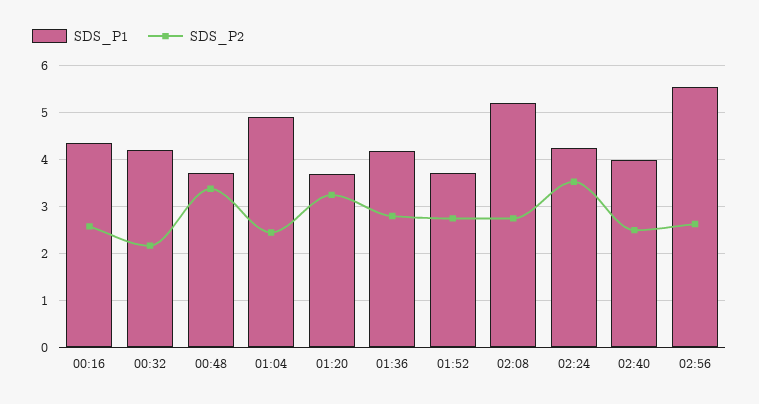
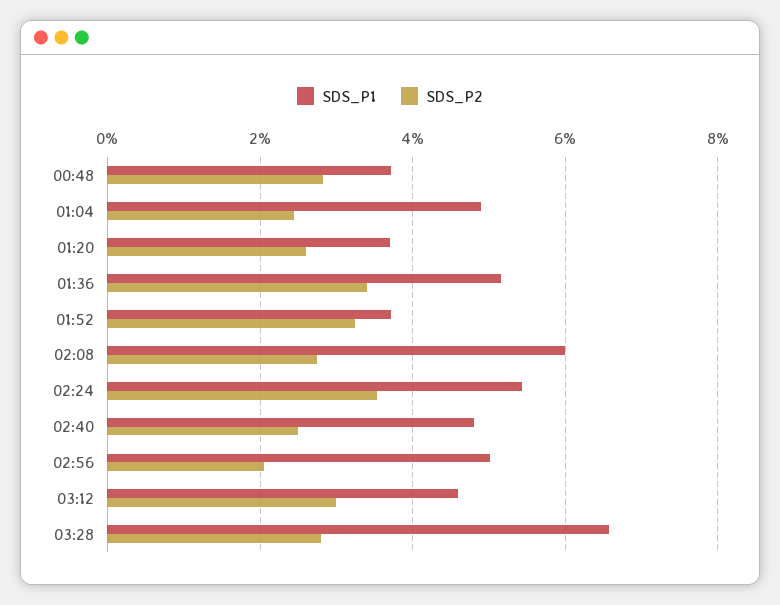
SDS_P1, 00:16: 4.4 -> none
SDS_P2, 00:16: 2.6 -> none
SDS_P1, 00:32: 4.2 -> none
SDS_P2, 00:32: 2.2 -> none
SDS_P2, 00:48: 3.4 -> 2.8
SDS_P2, 01:20: 3.2 -> 2.6
SDS_P1, 01:36: 4.2 -> 5.2
SDS_P2, 01:36: 2.8 -> 3.4
SDS_P2, 01:52: 2.8 -> 3.2
SDS_P1, 02:08: 5.2 -> 6
SDS_P1, 02:24: 4.2 -> 5.4
SDS_P1, 02:40: 4 -> 4.8
SDS_P1, 02:56: 5.6 -> 5
SDS_P2, 02:56: 2.6 -> 2
SDS_P1, 03:12: none -> 4.6
SDS_P2, 03:12: none -> 3
SDS_P1, 03:28: none -> 6.6
SDS_P2, 03:28: none -> 2.8

